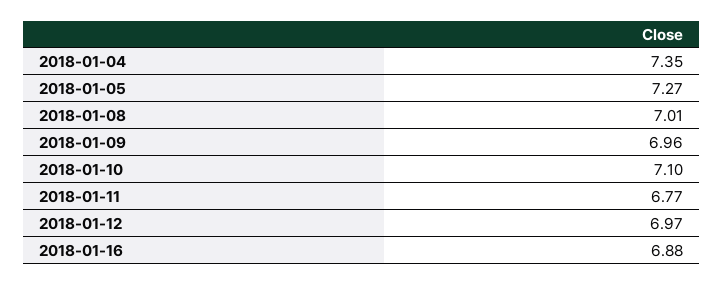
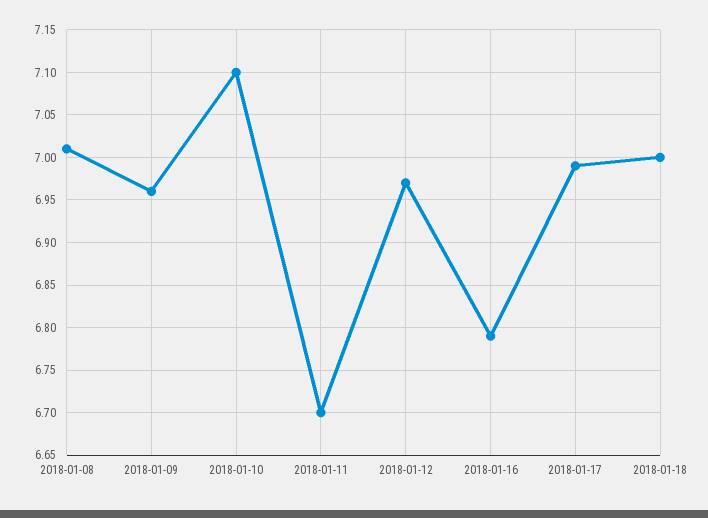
2018-01-04: 7.35 -> none
2018-01-05: 7.27 -> none
2018-01-11: 6.77 -> 6.7
2018-01-16: 6.88 -> 6.79
2018-01-17: none -> 6.99
2018-01-18: none -> 7

